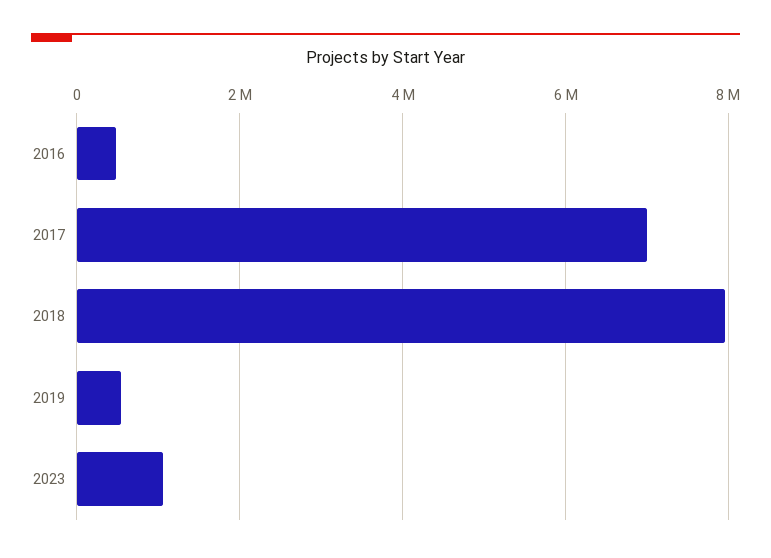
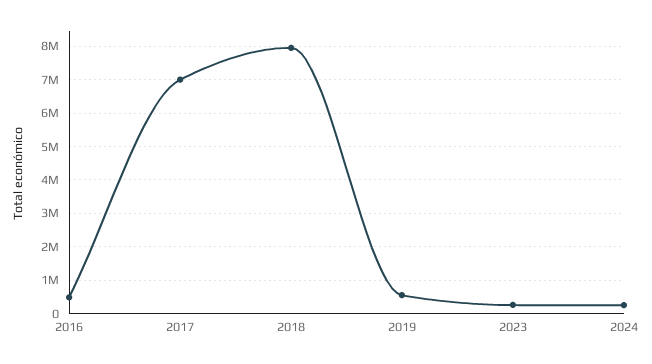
2023: 1000000 -> 200000
2024: none -> 200000

